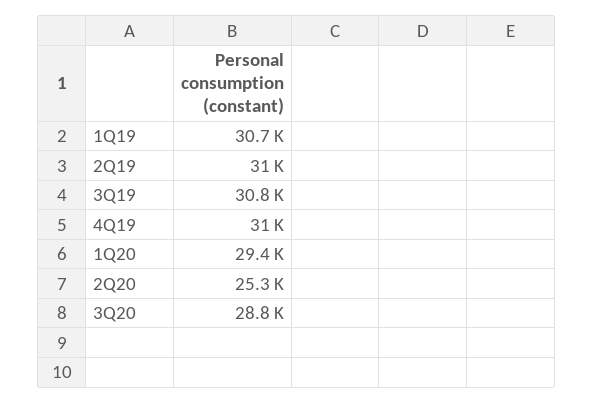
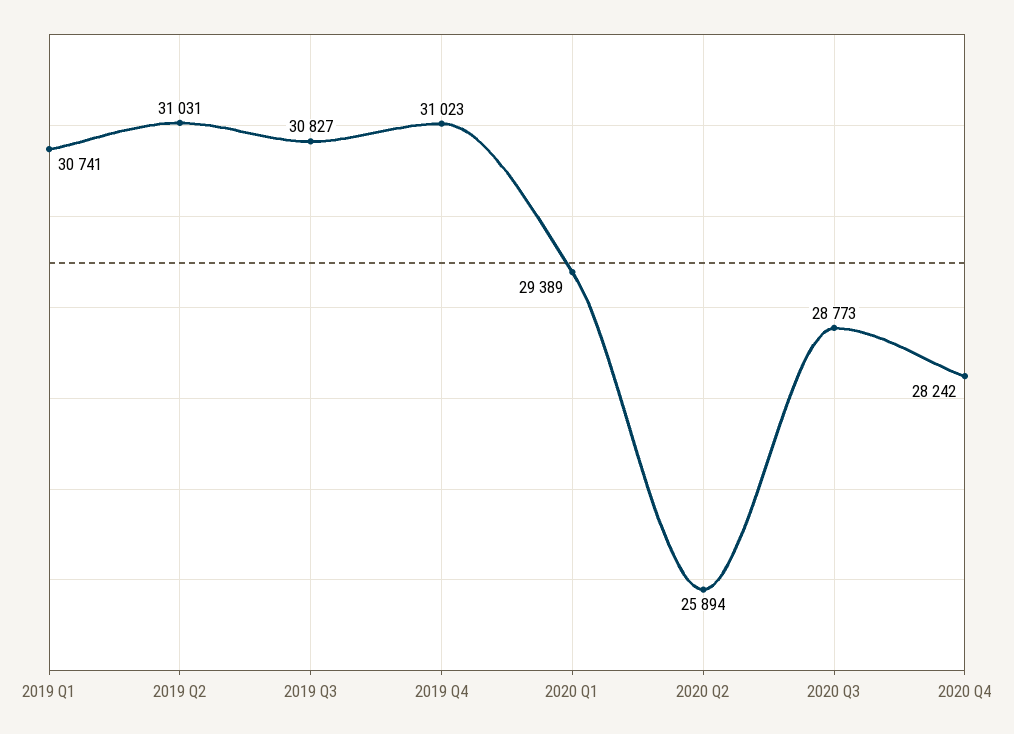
2Q20: 25300 -> 25894
2020 Q4: none -> 28242

